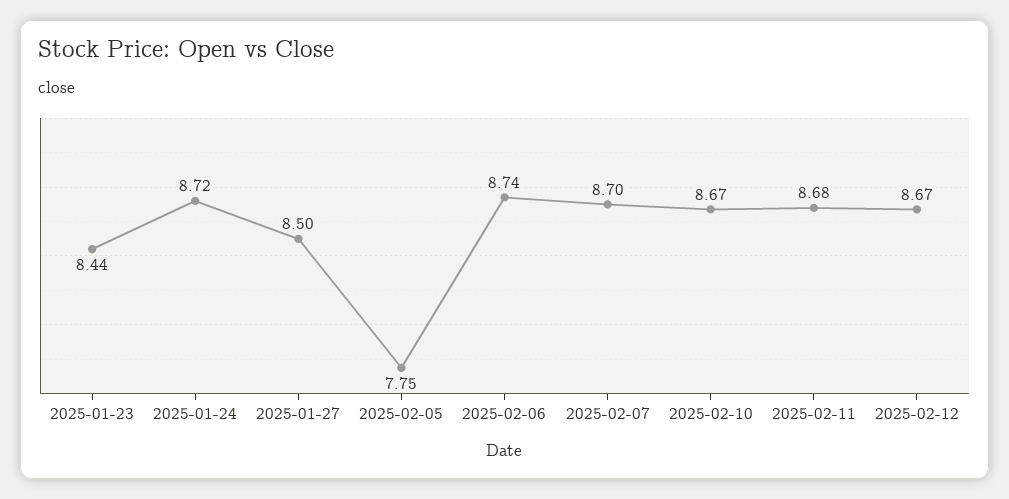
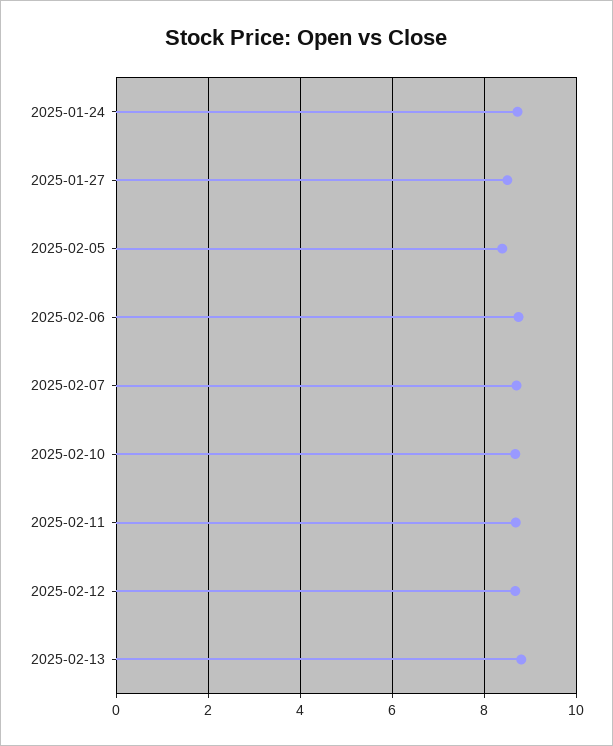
2025-01-23: 8.44 -> none
2025-02-05: 7.75 -> 8.4
2025-02-13: none -> 8.8

